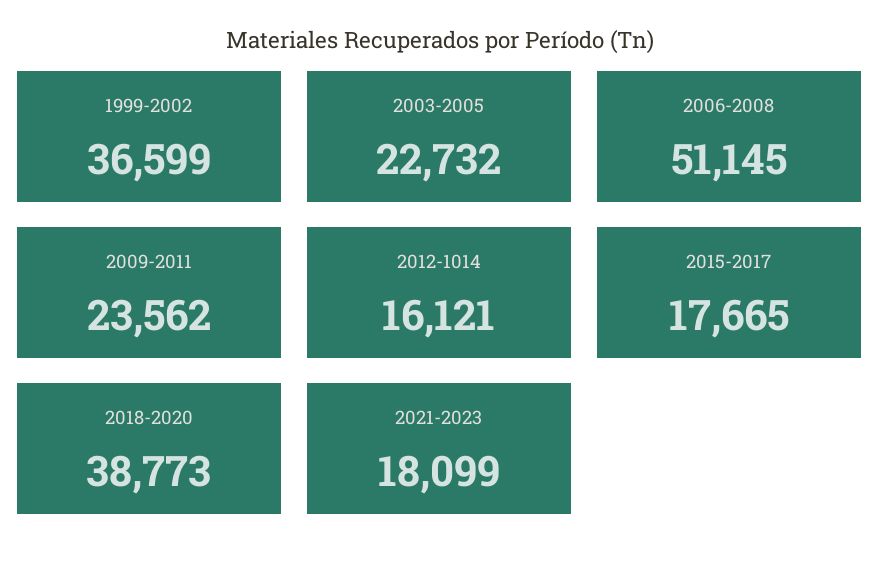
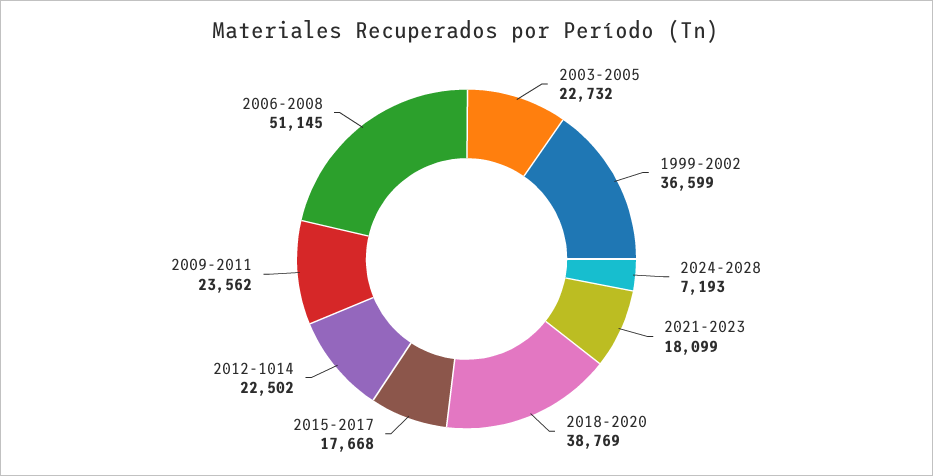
2012-1014: 16121 -> 22502
2015-2017: 17665 -> 17668
2018-2020: 38773 -> 38769
2024-2028: none -> 7193

